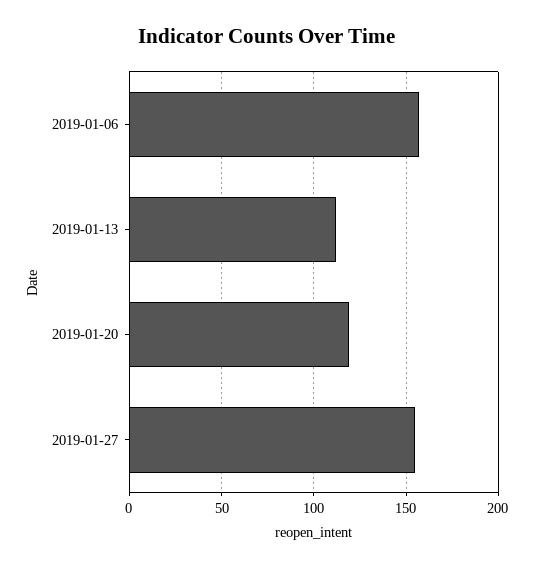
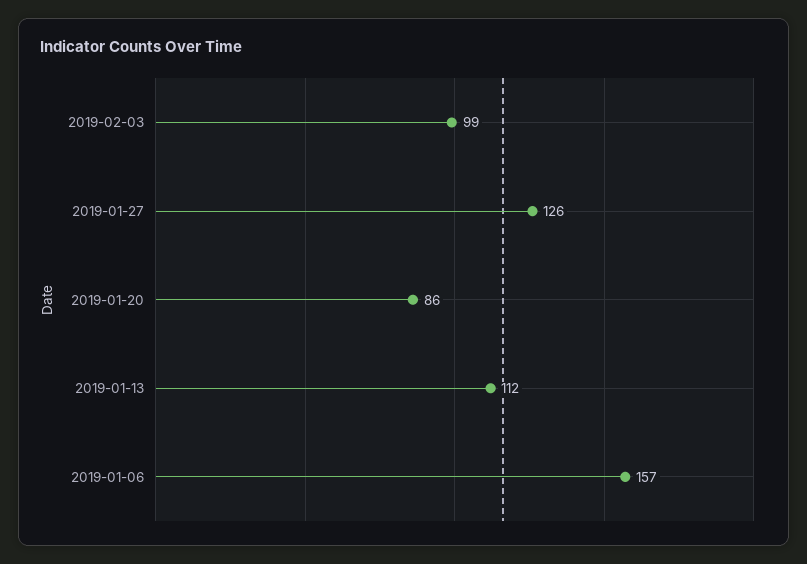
2019-01-20: 120 -> 86
2019-01-27: 155 -> 126
2019-02-03: none -> 99

